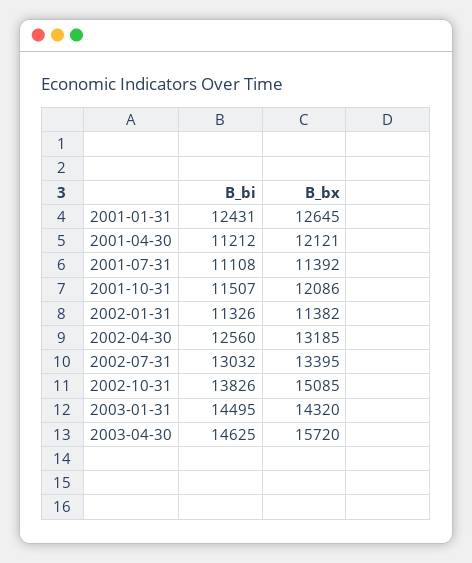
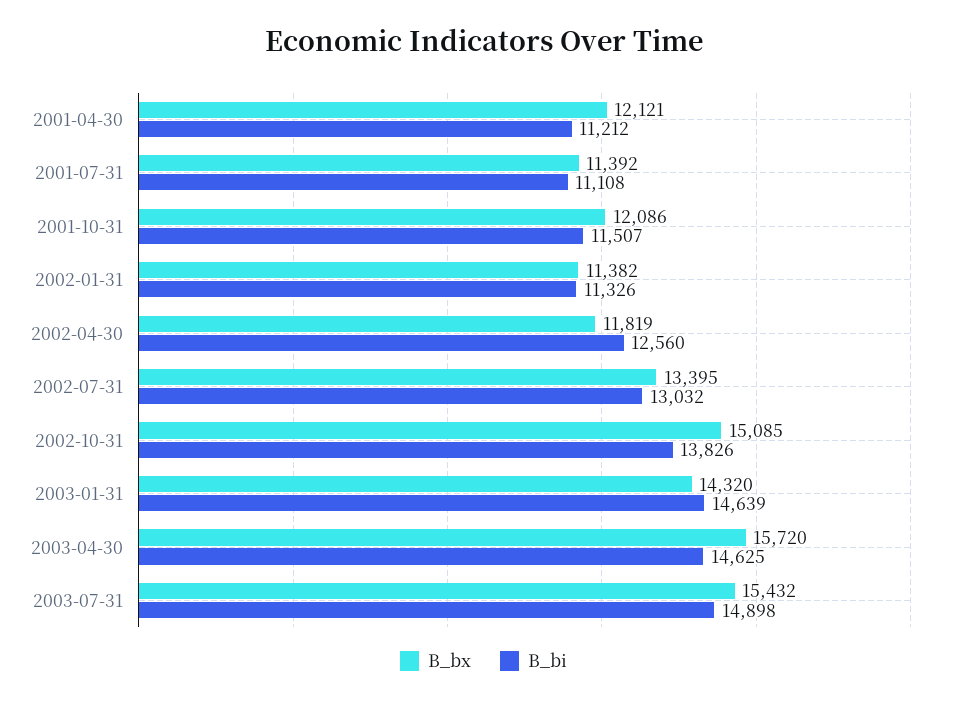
B_bi, 2001-01-31: 12431 -> none
B_bx, 2001-01-31: 12645 -> none
B_bx, 2002-04-30: 13185 -> 11819
B_bi, 2003-01-31: 14495 -> 14639
B_bx, 2003-07-31: none -> 15432
B_bi, 2003-07-31: none -> 14898

